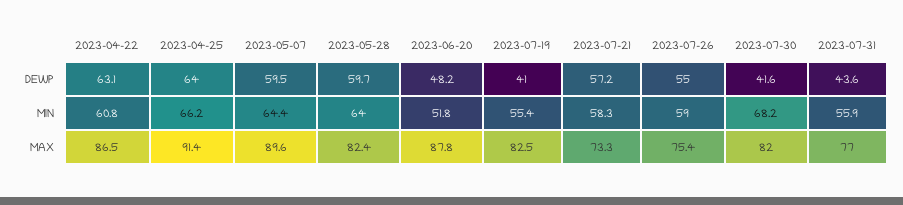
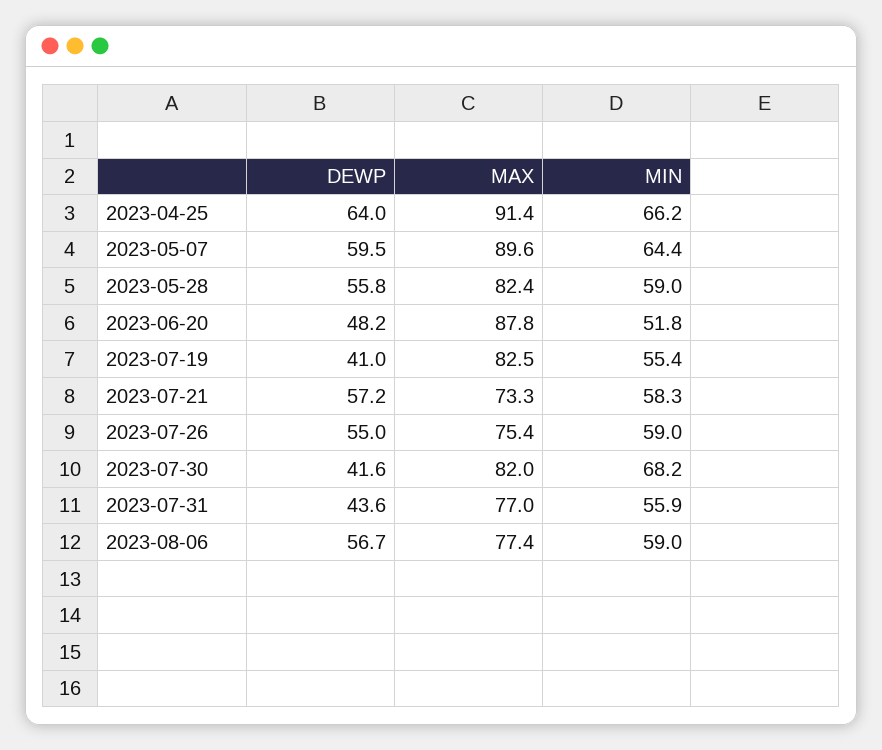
2023-04-22, DEWP: 63.1 -> none
2023-05-28, DEWP: 59.7 -> 55.8
2023-04-22, MIN: 60.8 -> none
2023-05-28, MIN: 64 -> 59
2023-04-22, MAX: 86.5 -> none
2023-08-06, DEWP: none -> 56.7
2023-08-06, MAX: none -> 77.4
2023-08-06, MIN: none -> 59

